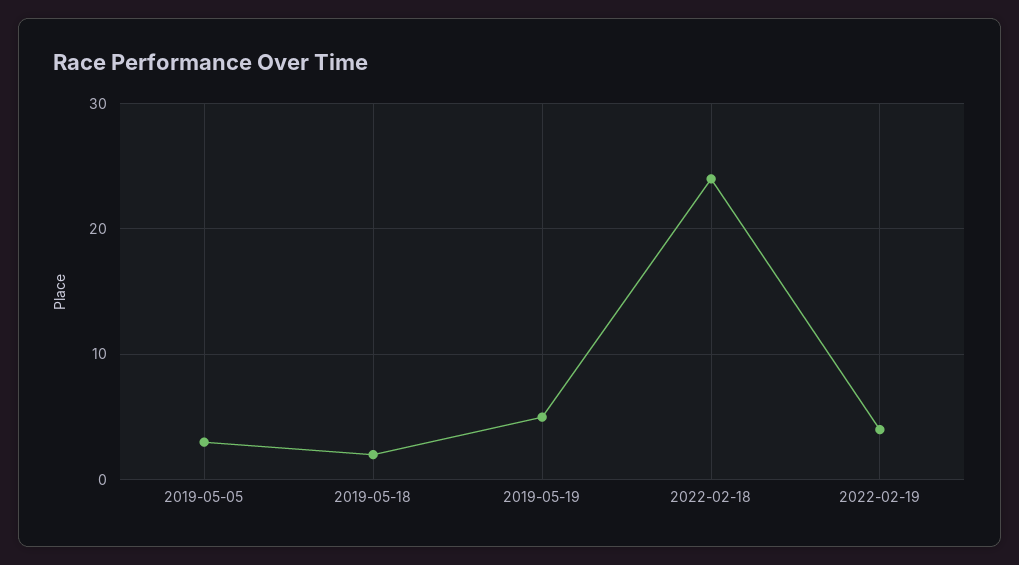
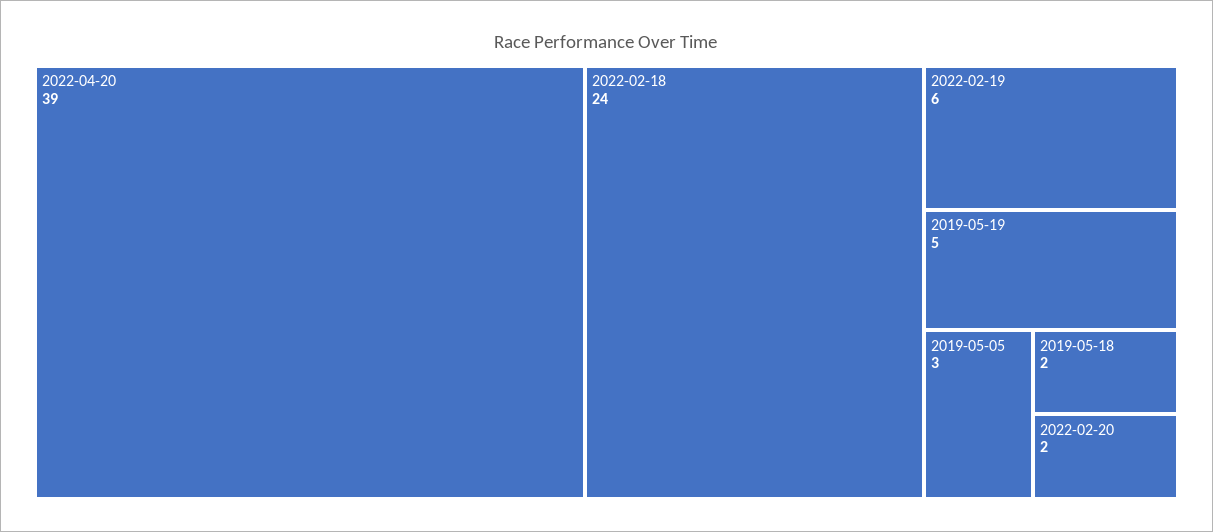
2022-02-19: 4 -> 6
2022-04-20: none -> 39
2022-02-20: none -> 2

